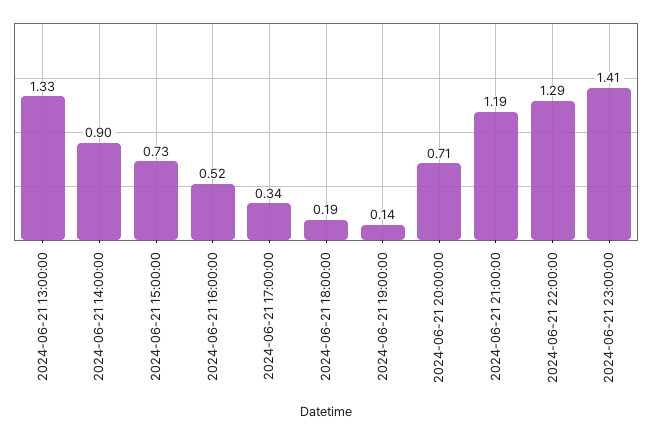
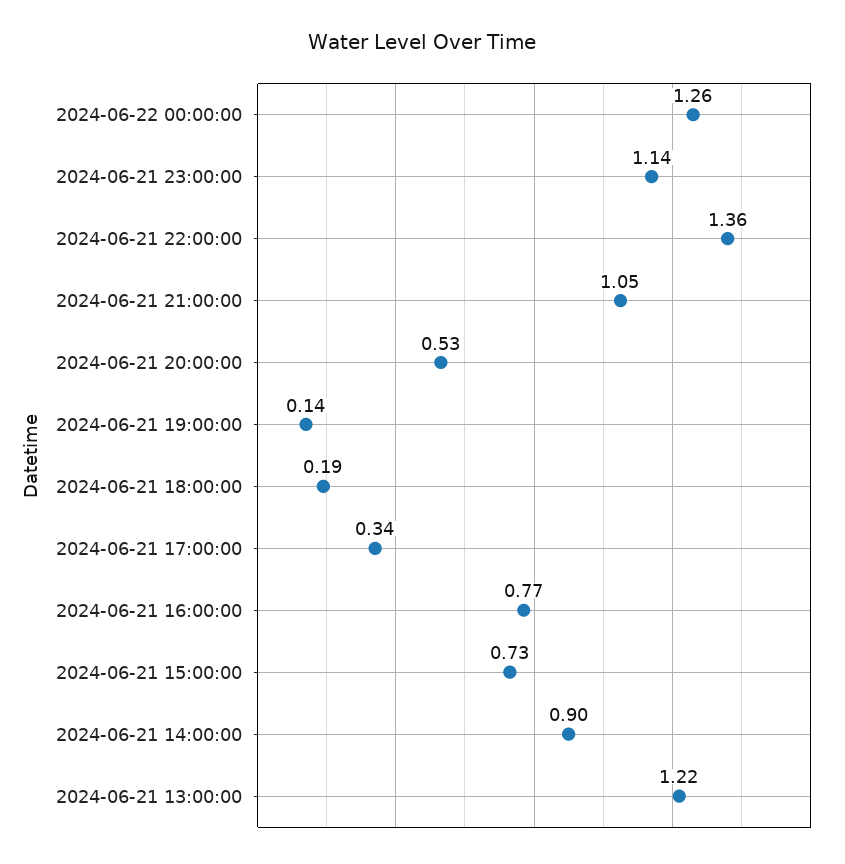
2024-06-21 13:00:00: 1.33 -> 1.22
2024-06-21 16:00:00: 0.52 -> 0.77
2024-06-21 20:00:00: 0.71 -> 0.53
2024-06-21 21:00:00: 1.19 -> 1.05
2024-06-21 22:00:00: 1.29 -> 1.36
2024-06-21 23:00:00: 1.41 -> 1.14
2024-06-22 00:00:00: none -> 1.26

